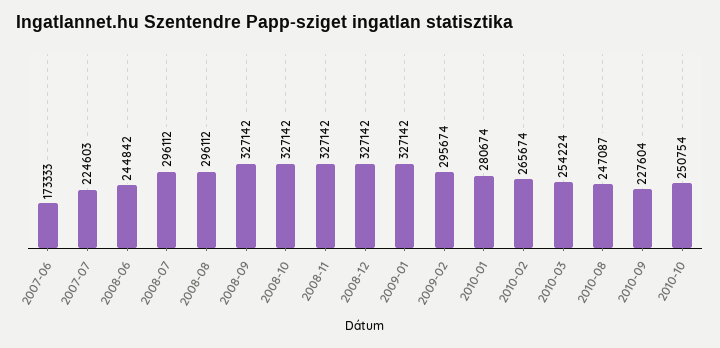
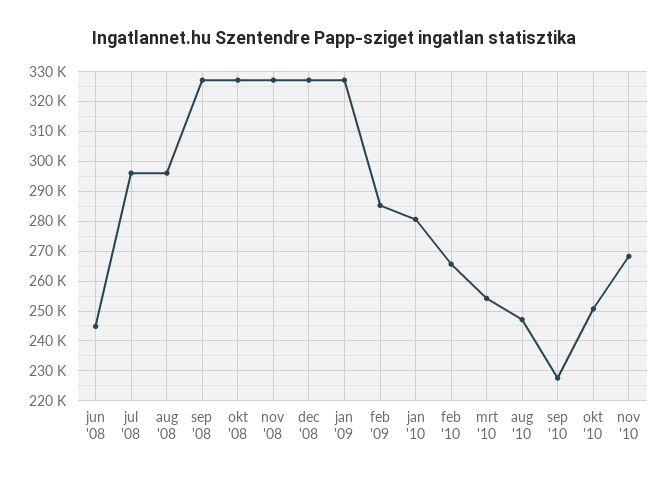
2007-06: 173333 -> none
2007-07: 224603 -> none
2009-02: 295674 -> 285000
nov '10: none -> 267500

